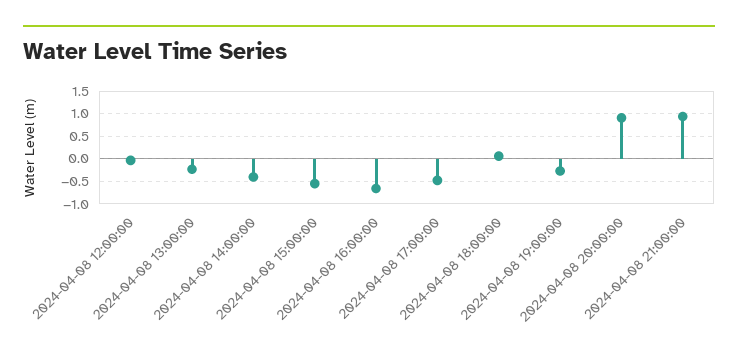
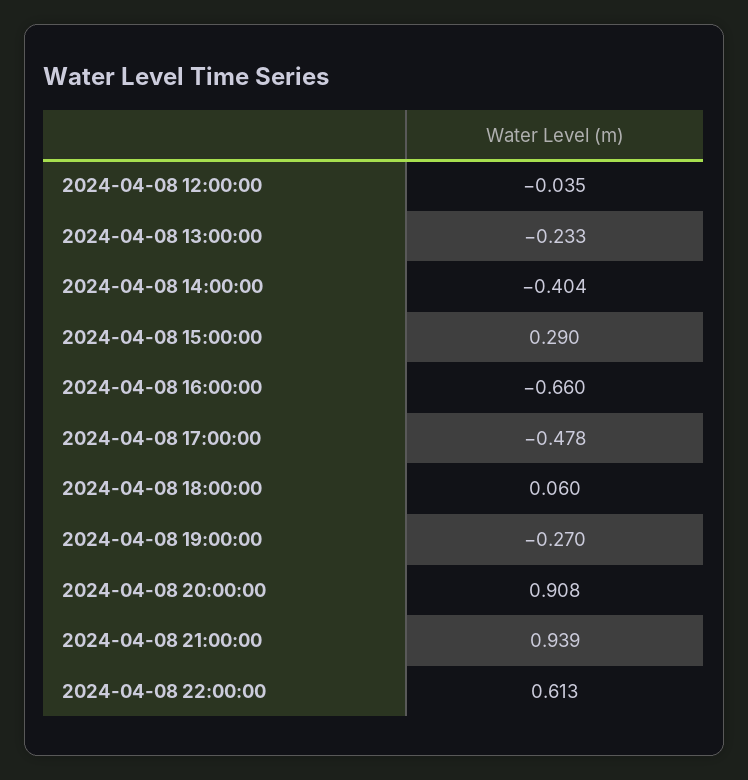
2024-04-08 15:00:00: -0.5 -> 0.29
2024-04-08 22:00:00: none -> 0.613

